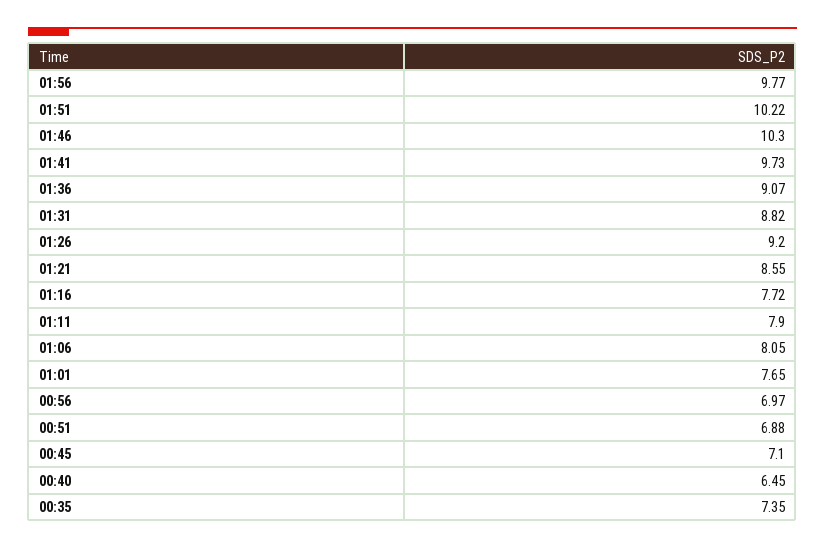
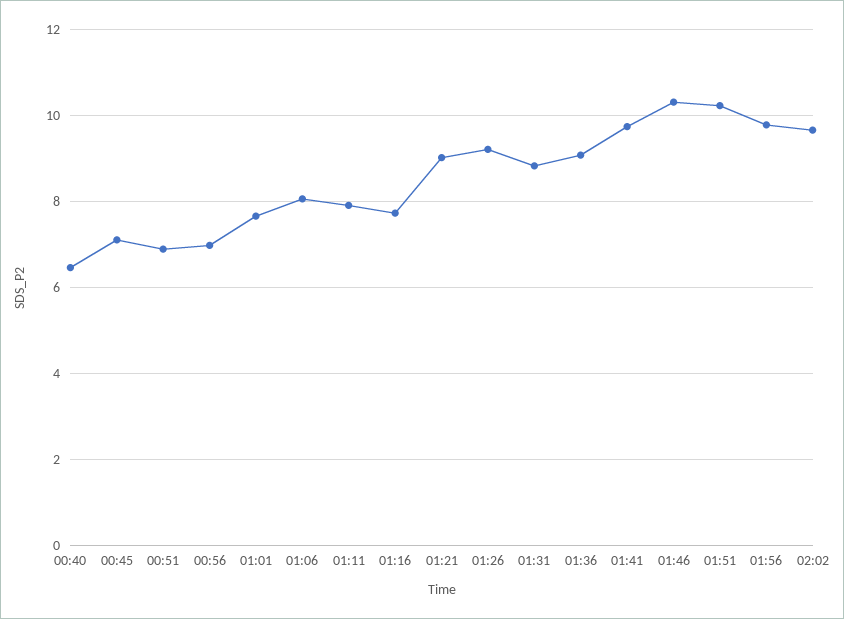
01:21: 8.55 -> 9
00:35: 7.35 -> none
02:02: none -> 9.6

